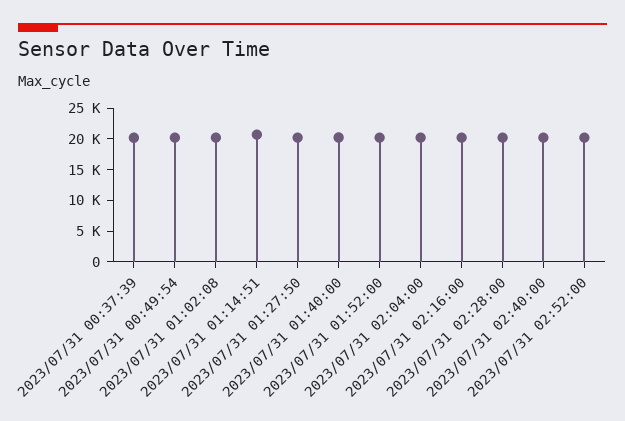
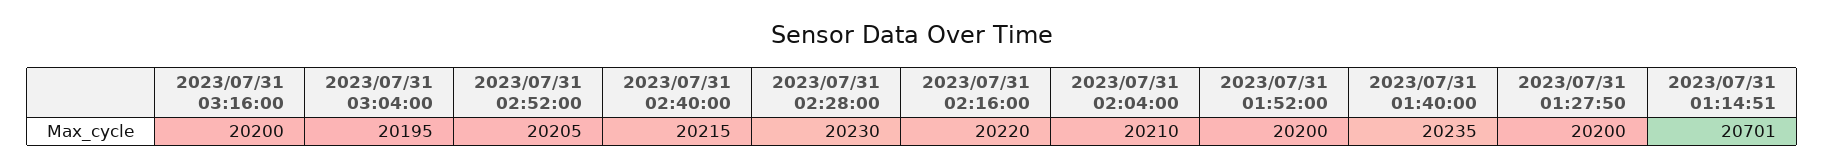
2023/07/31 00:37:39: 20000 -> none
2023/07/31 00:49:54: 20000 -> none
2023/07/31 01:02:08: 20000 -> none
2023/07/31 03:16:00: none -> 20200
2023/07/31 03:04:00: none -> 20195

